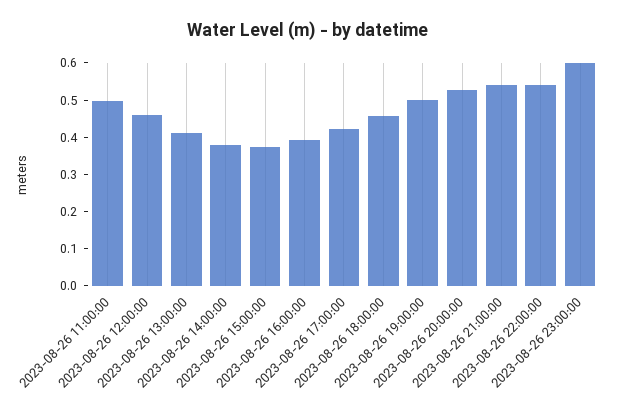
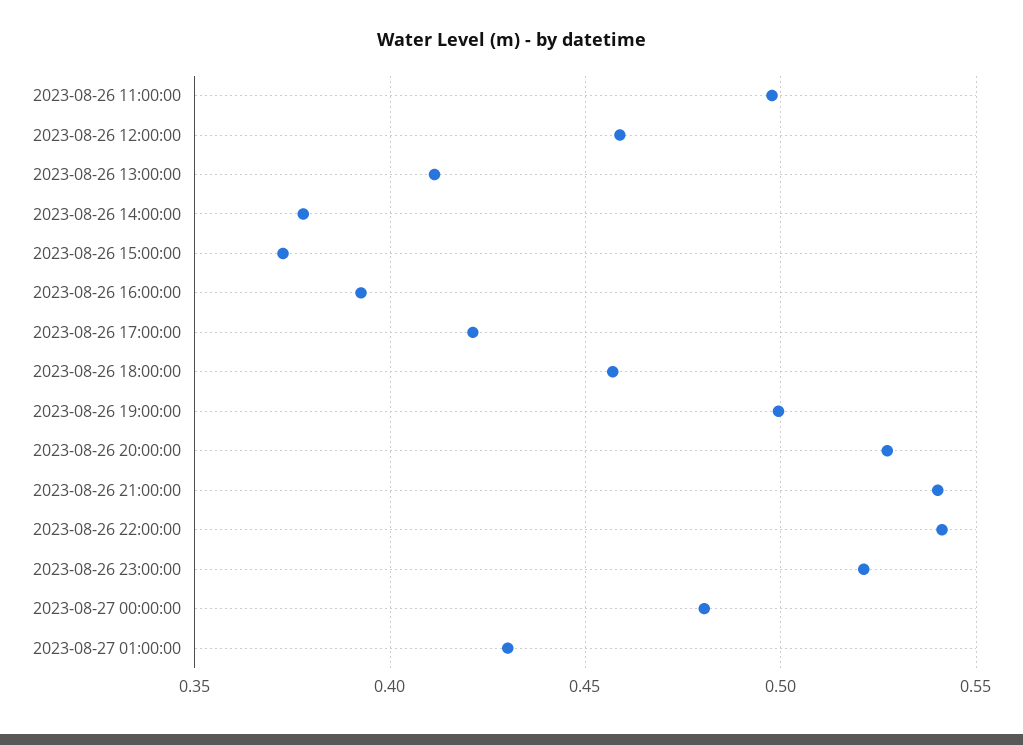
2023-08-26 23:00:00: 0.6 -> 0.52
2023-08-27 00:00:00: none -> 0.48
2023-08-27 01:00:00: none -> 0.43

